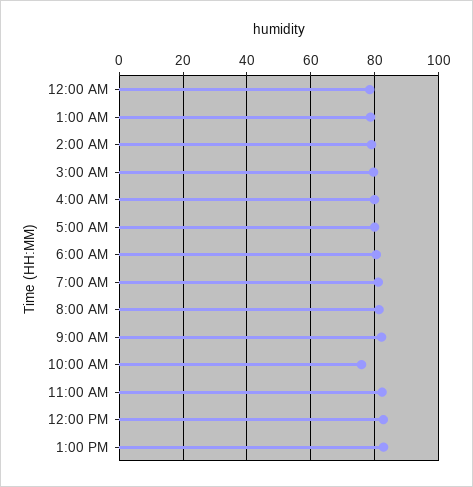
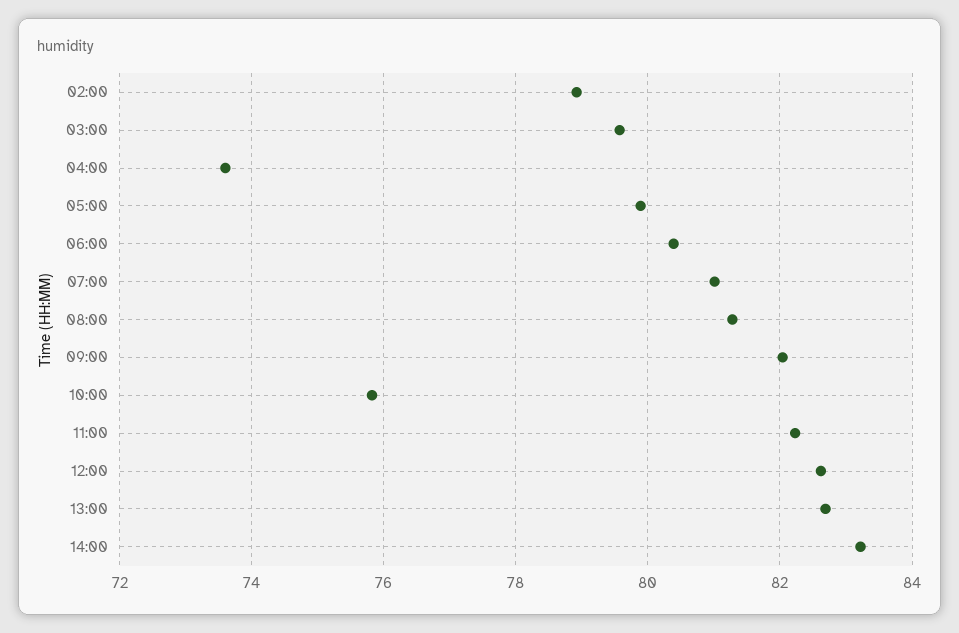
12:00 AM: 78 -> none
1:00 AM: 78 -> none
4:00 AM: 80 -> 73.6
14:00: none -> 83.2

